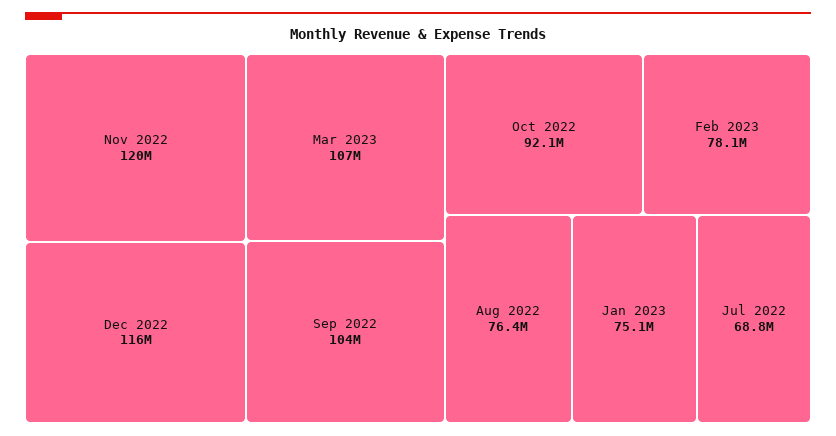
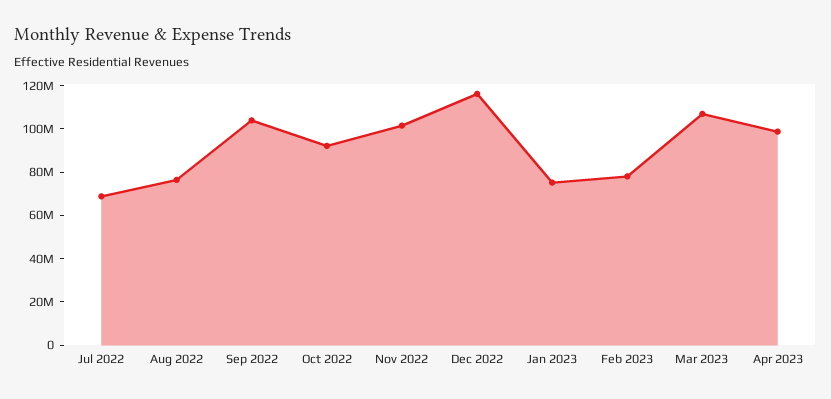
Nov 2022: 120000000 -> 100000000
Apr 2023: none -> 100000000

